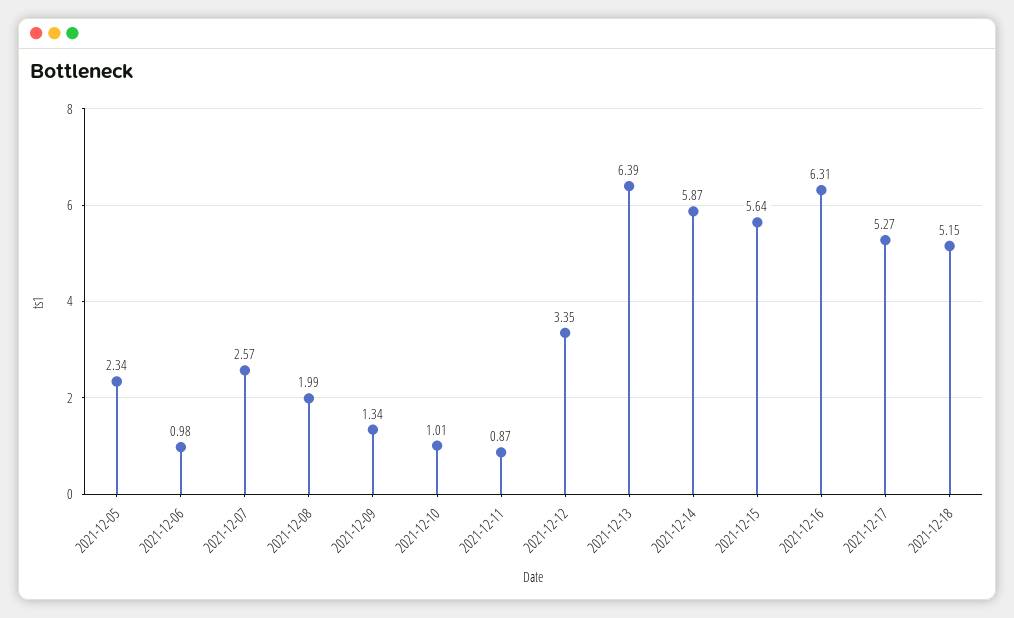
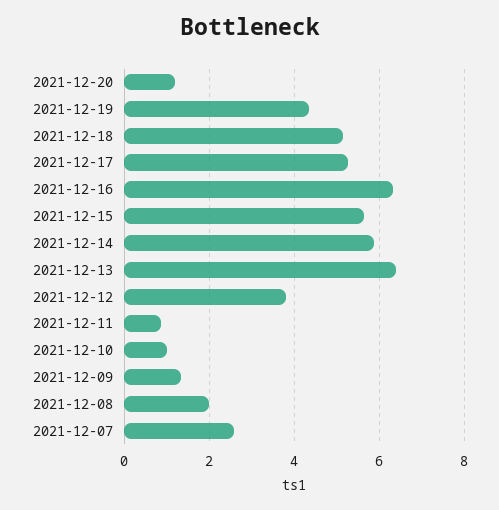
2021-12-05: 2.34 -> none
2021-12-06: 0.98 -> none
2021-12-12: 3.35 -> 3.8
2021-12-20: none -> 1.2
2021-12-19: none -> 4.4

